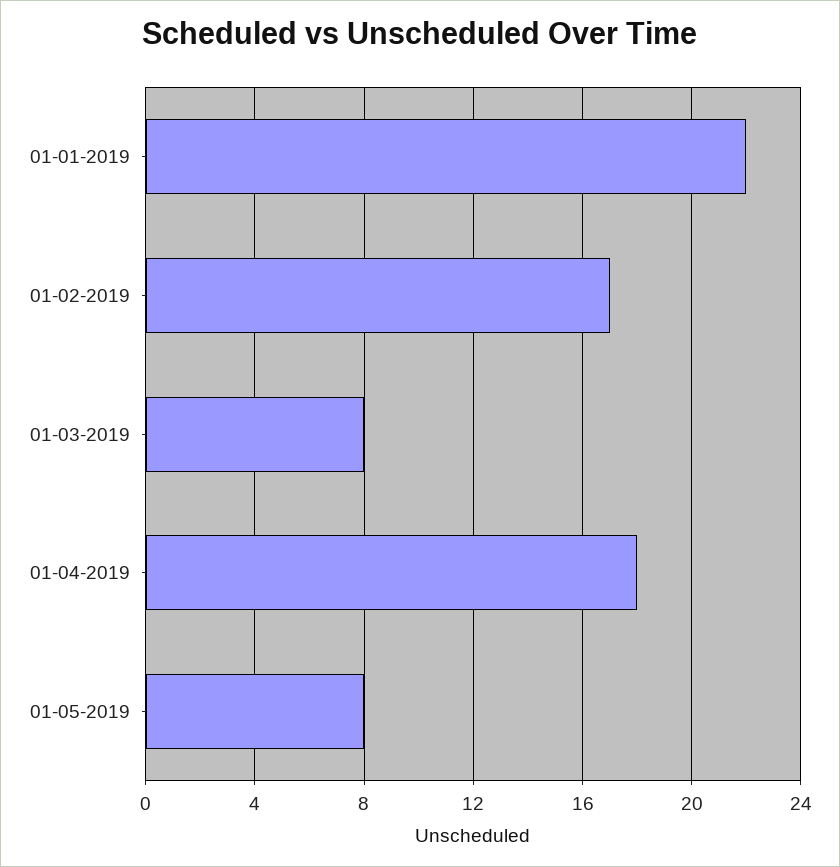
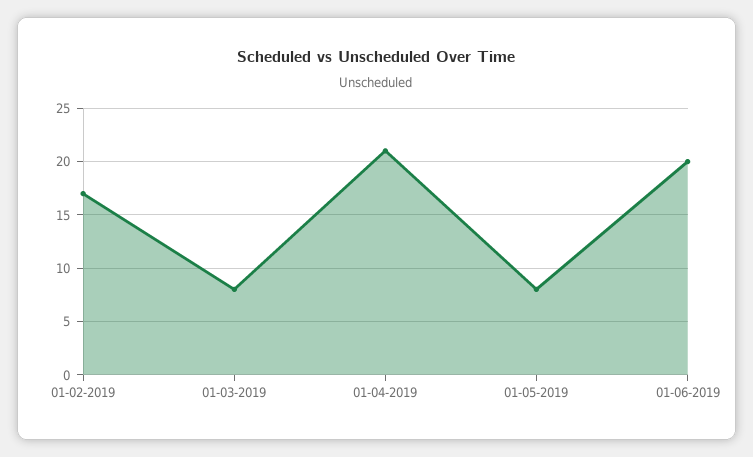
01-01-2019: 22 -> none
01-04-2019: 18 -> 21
01-06-2019: none -> 20

